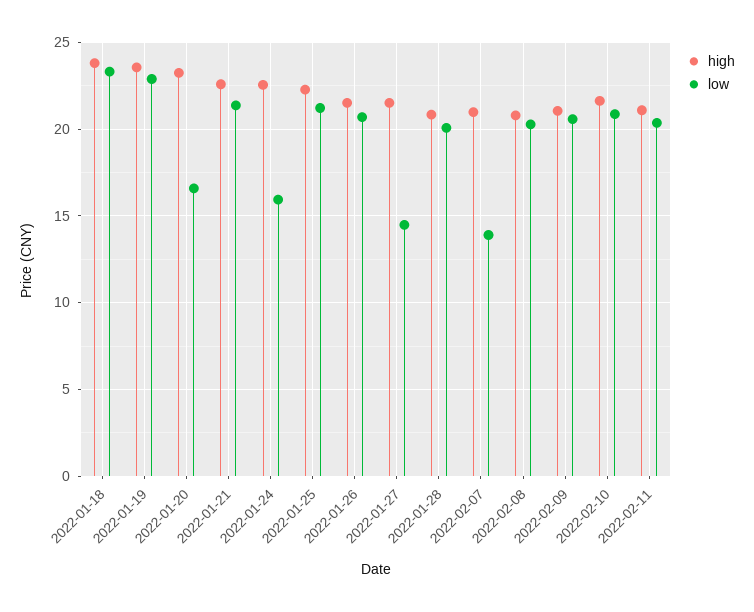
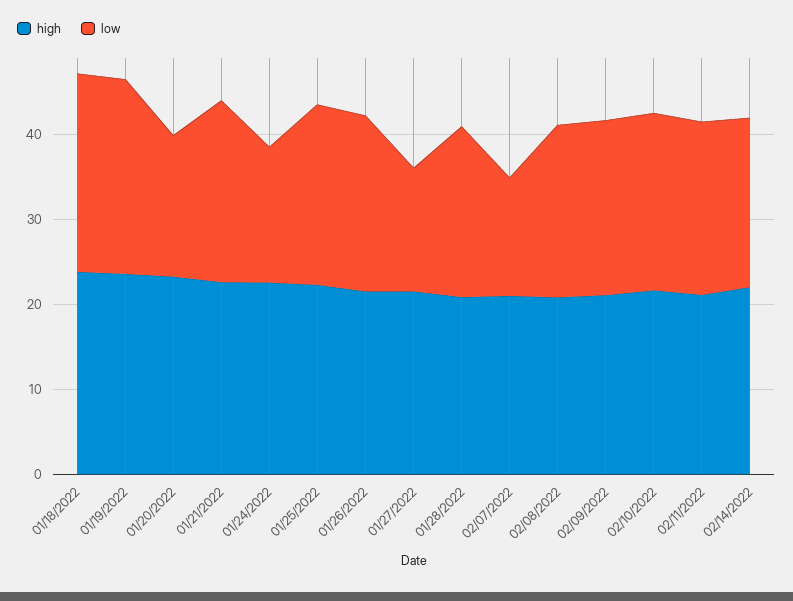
high, 02/14/2022: none -> 22
low, 02/14/2022: none -> 20

